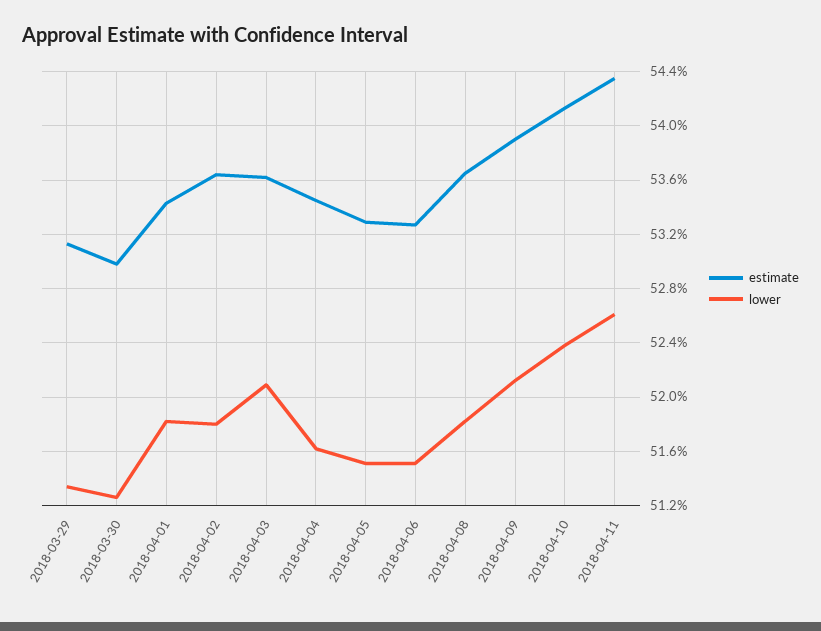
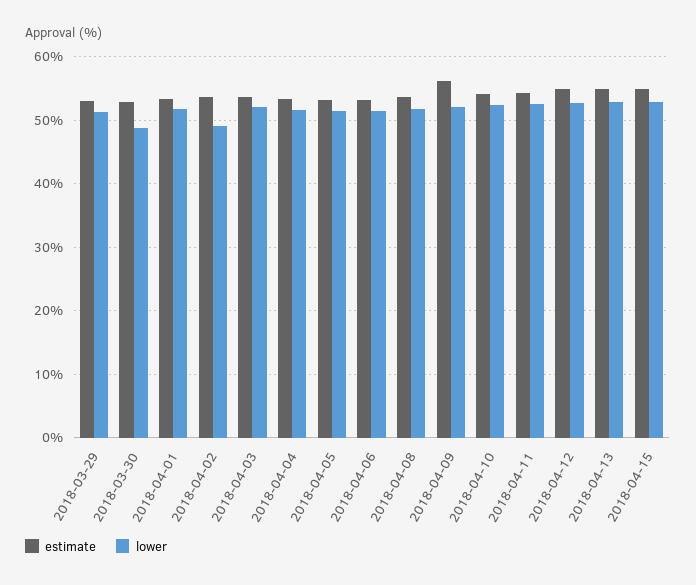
lower, 2018-03-30: 51.25 -> 49
lower, 2018-04-02: 51.8 -> 49
estimate, 2018-04-09: 53.9 -> 56
estimate, 2018-04-12: none -> 55
lower, 2018-04-12: none -> 53
estimate, 2018-04-13: none -> 55
lower, 2018-04-13: none -> 53
estimate, 2018-04-15: none -> 55
lower, 2018-04-15: none -> 53

